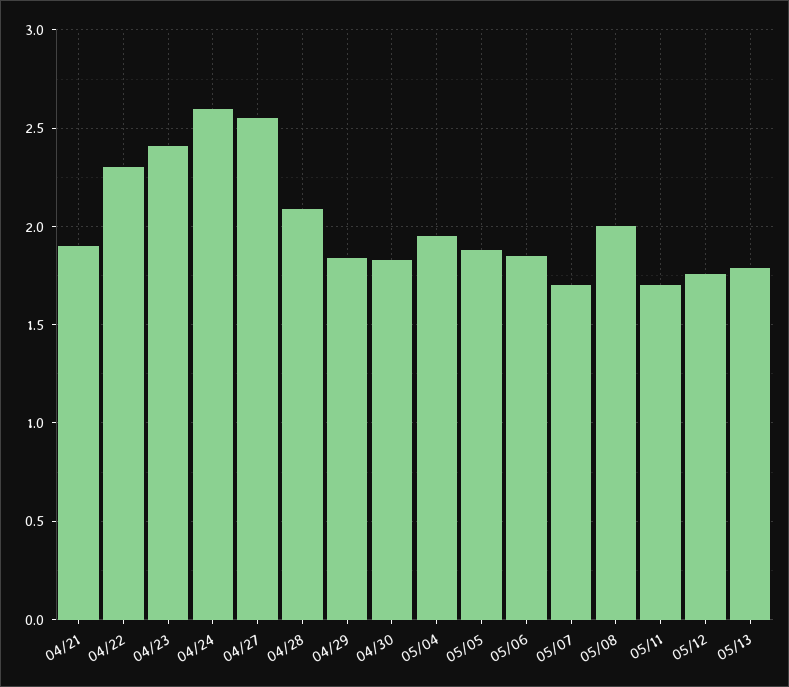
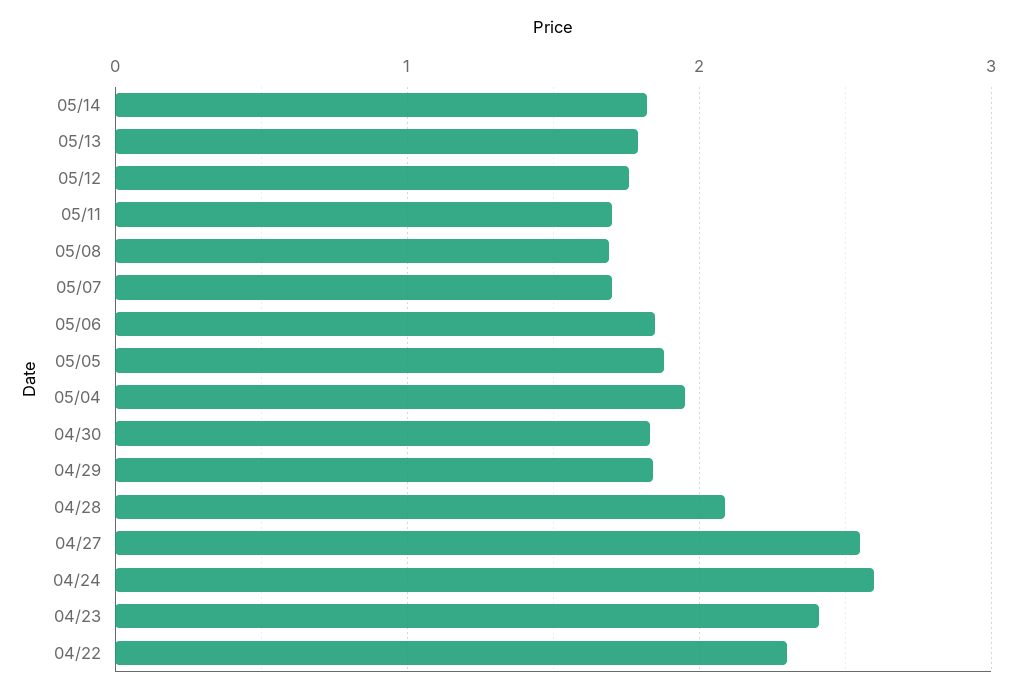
04/21: 1.9 -> none
05/08: 2 -> 1.7
05/14: none -> 1.8

